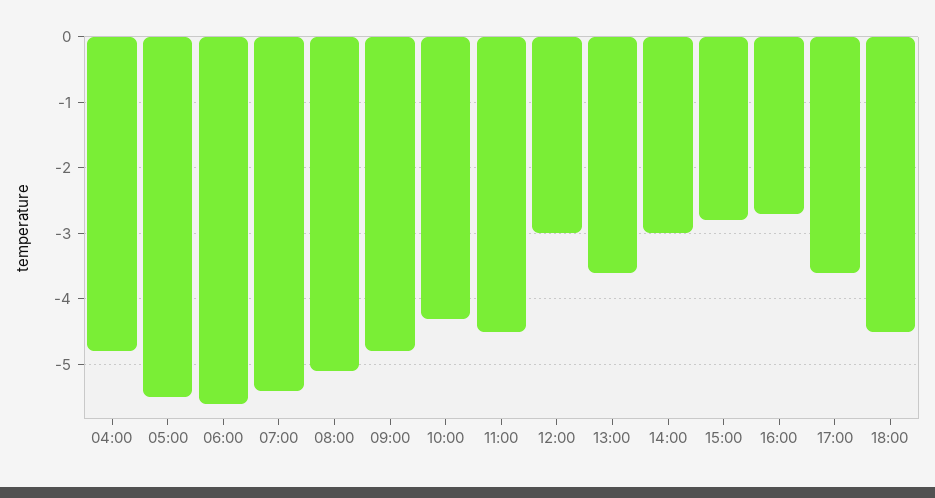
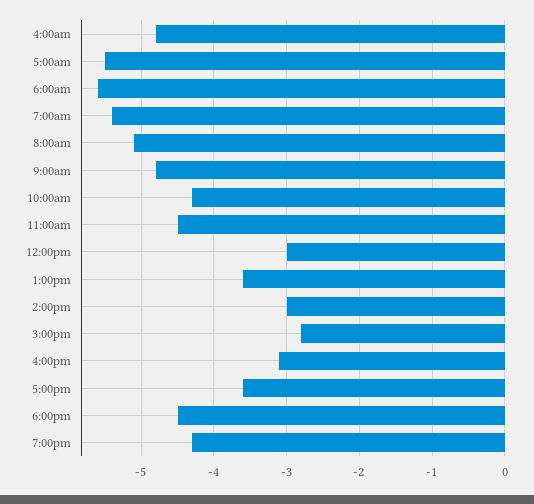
16:00: -2.7 -> -3.1
7:00pm: none -> -4.3

